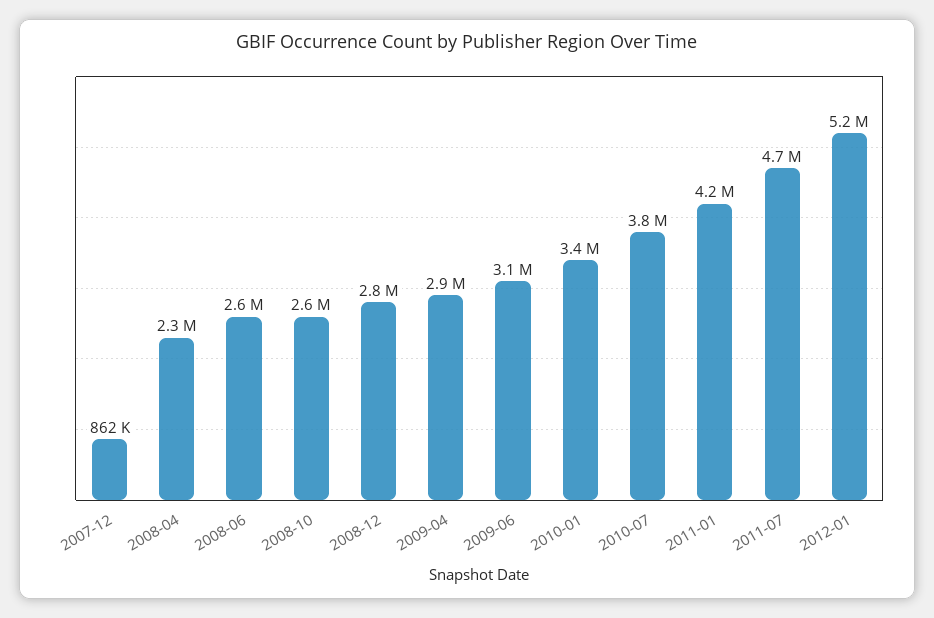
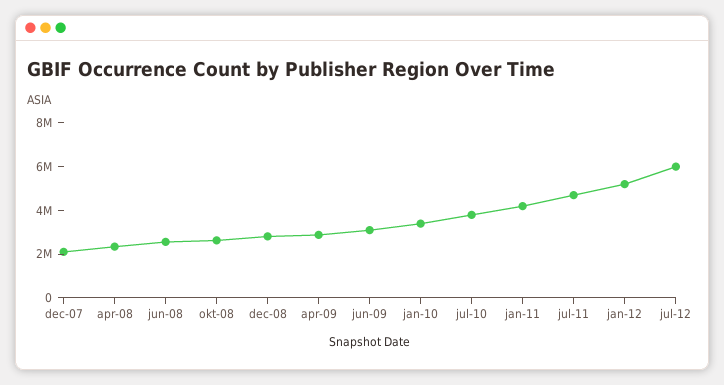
2007-12: 862000 -> 2000000
jul-12: none -> 6000000

